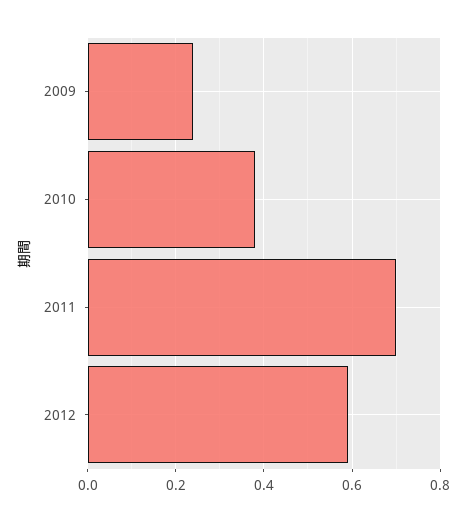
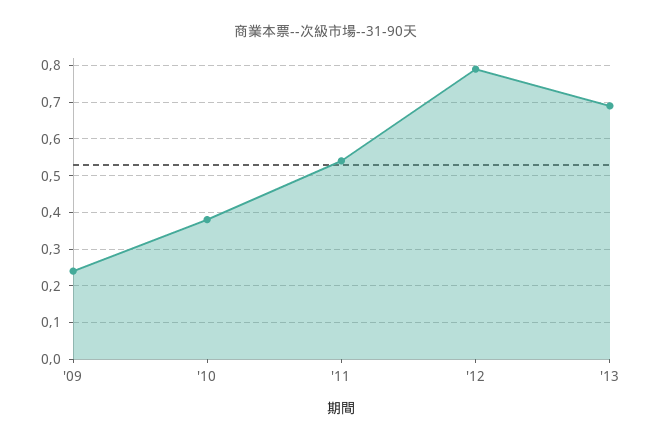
2011: 0.7 -> 0.55
2012: 0.6 -> 0.8
'13: none -> 0.7

